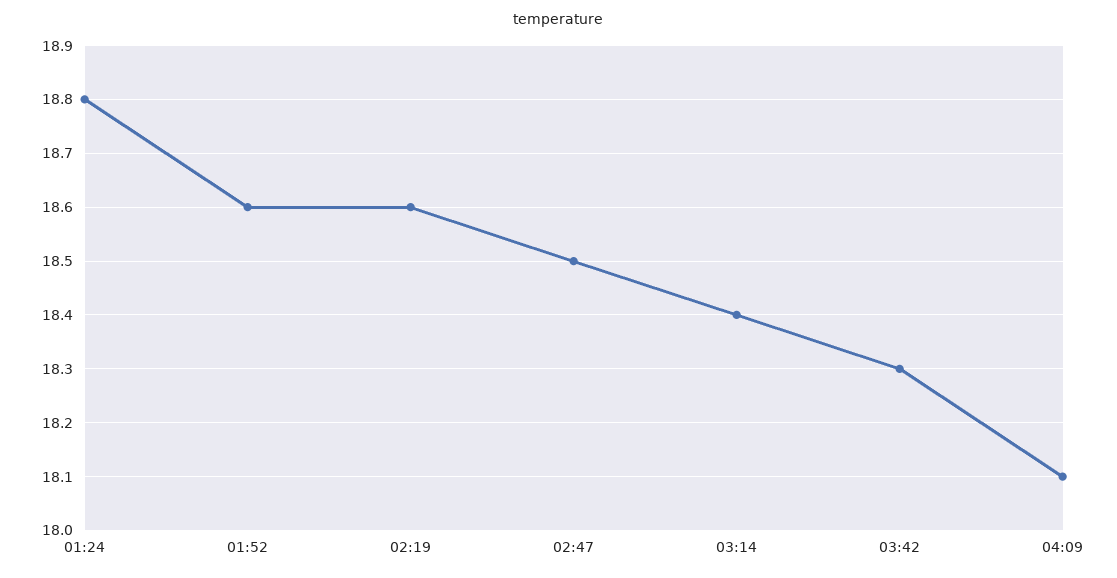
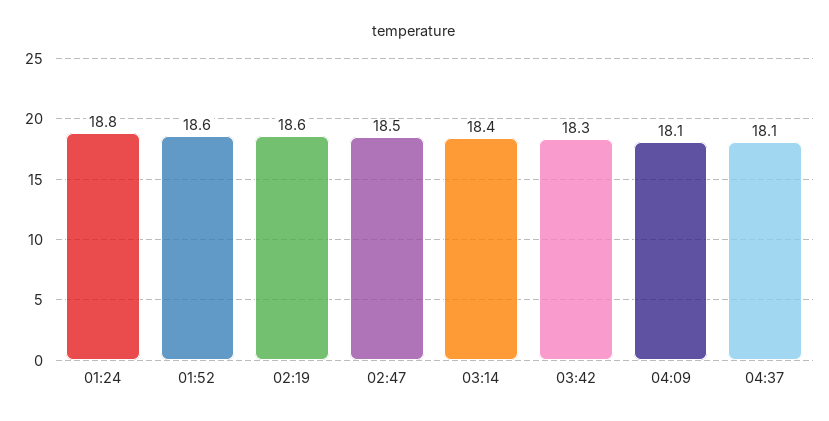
04:37: none -> 18.1

